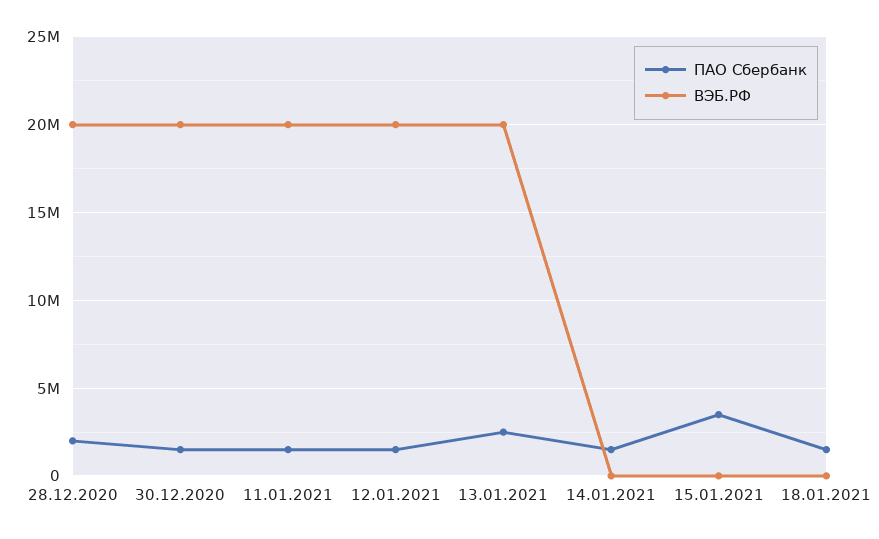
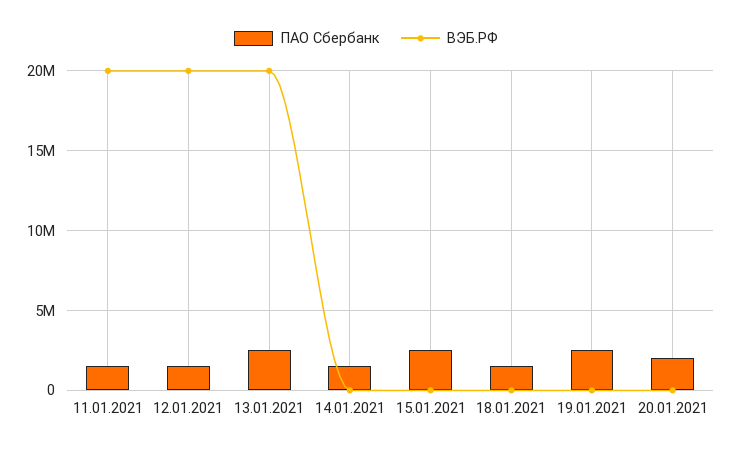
ПАО Сбербанк, 28.12.2020: 2000000 -> none
ВЭБ.РФ, 28.12.2020: 20000000 -> none
ПАО Сбербанк, 30.12.2020: 1500000 -> none
ВЭБ.РФ, 30.12.2020: 20000000 -> none
ПАО Сбербанк, 15.01.2021: 3500000 -> 2500000
ПАО Сбербанк, 19.01.2021: none -> 2500000
ВЭБ.РФ, 19.01.2021: none -> 0
ПАО Сбербанк, 20.01.2021: none -> 2000000
ВЭБ.РФ, 20.01.2021: none -> 0

